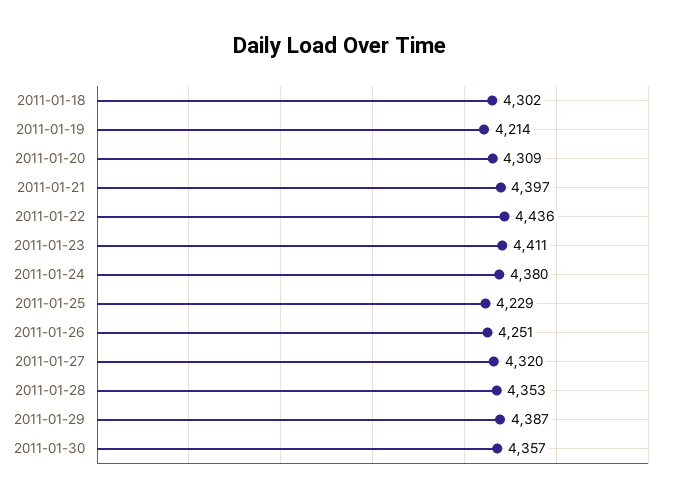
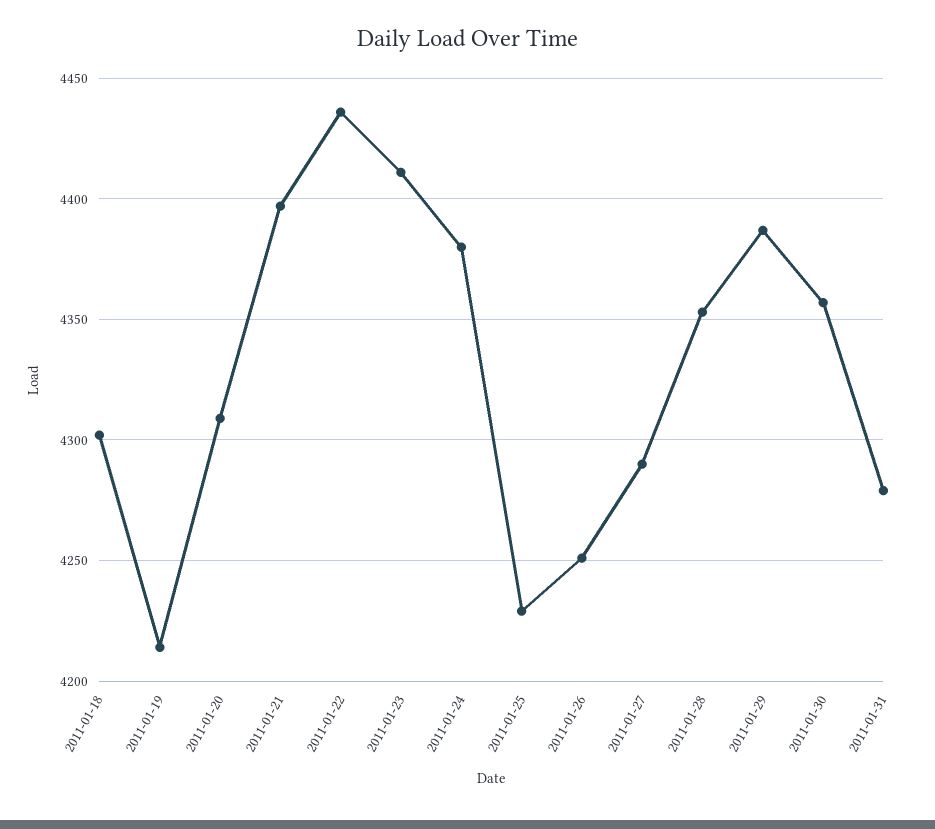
2011-01-27: 4320 -> 4290
2011-01-31: none -> 4280

